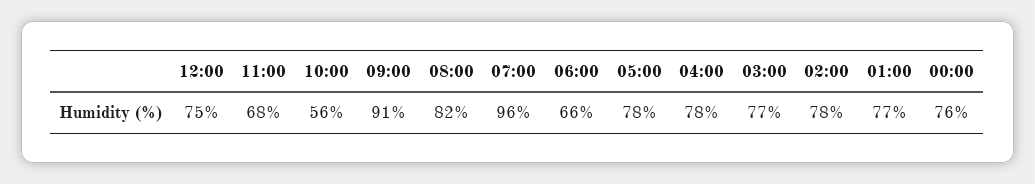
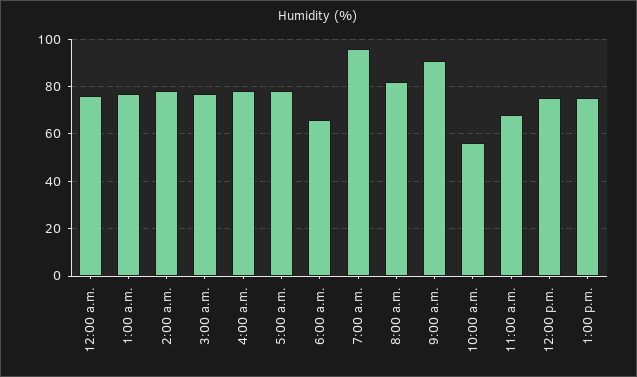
1:00 p.m.: none -> 75

